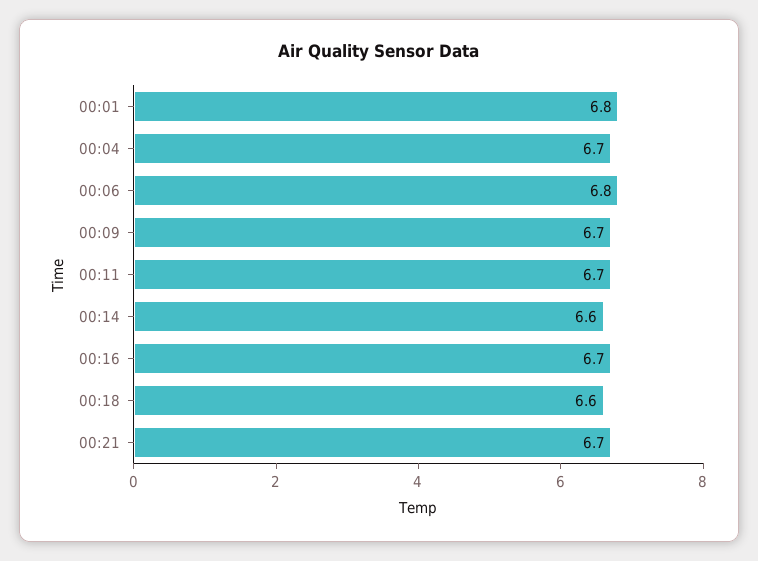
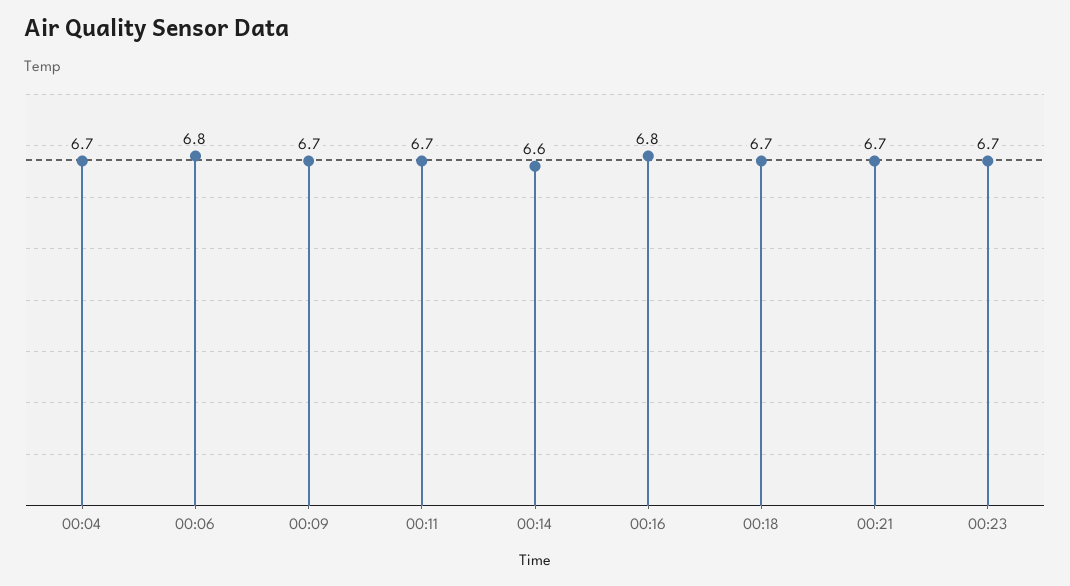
00:01: 6.8 -> none
00:16: 6.7 -> 6.8
00:18: 6.6 -> 6.7
00:23: none -> 6.7

